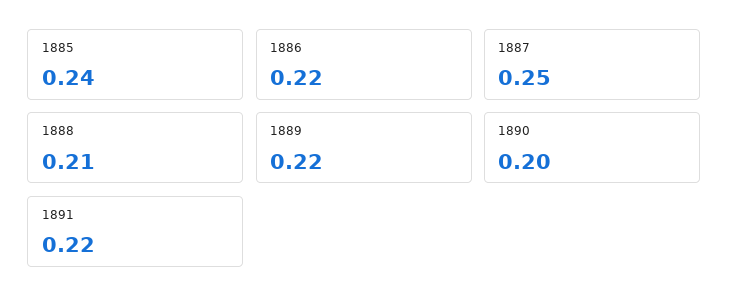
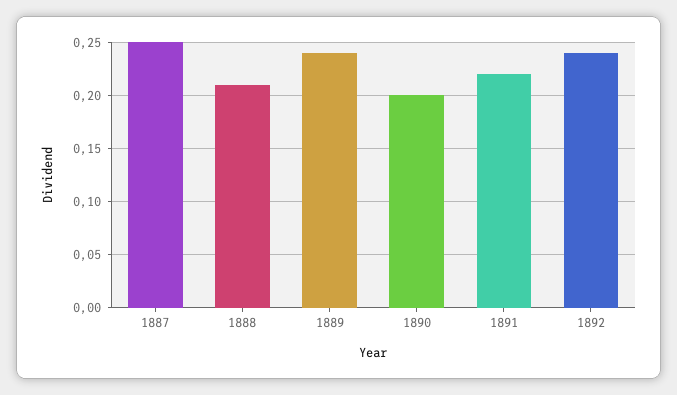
1885: 0.24 -> none
1886: 0.22 -> none
1889: 0.22 -> 0.24
1892: none -> 0.24

